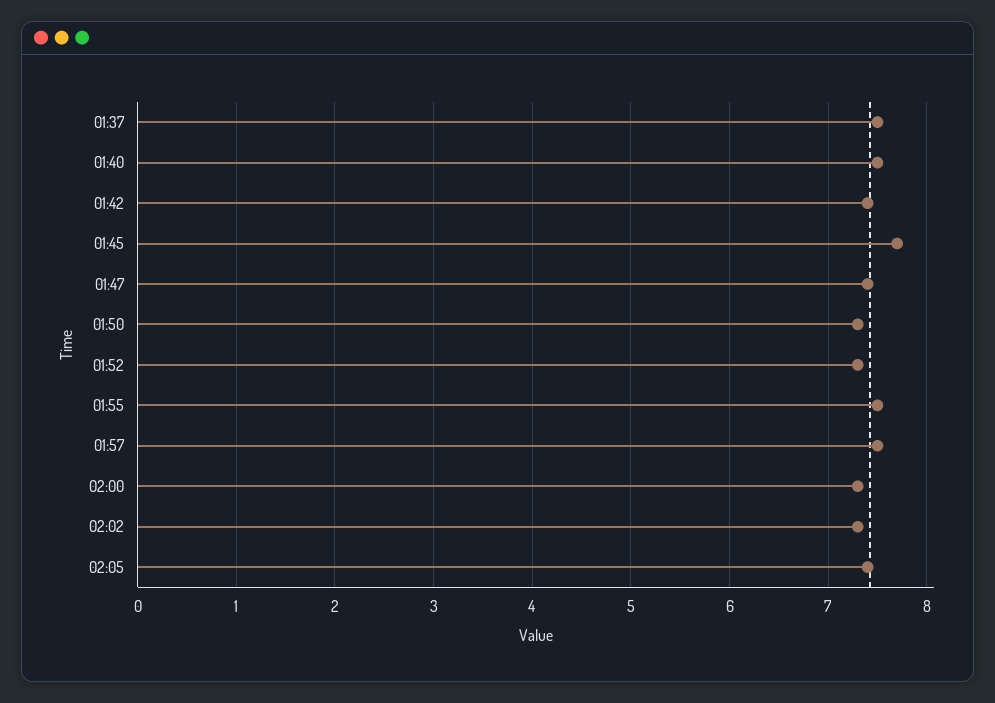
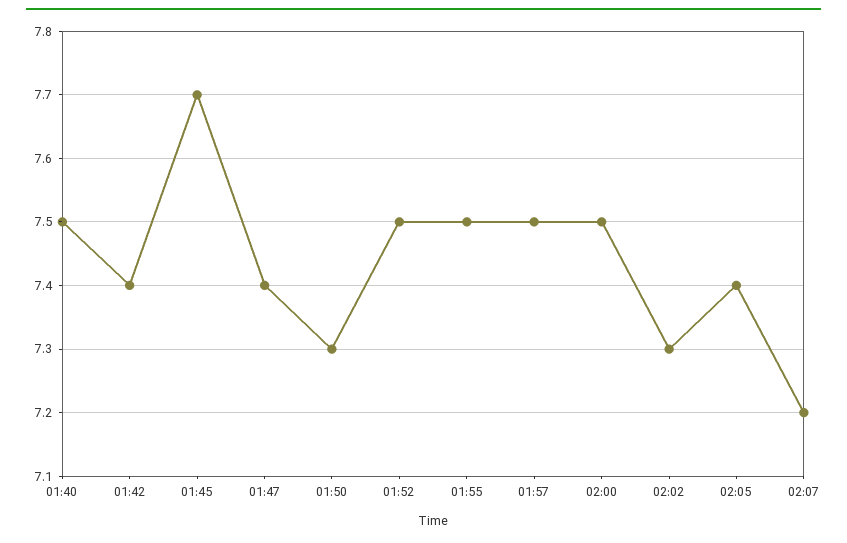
01:37: 7.5 -> none
01:52: 7.3 -> 7.5
02:00: 7.3 -> 7.5
02:07: none -> 7.2

